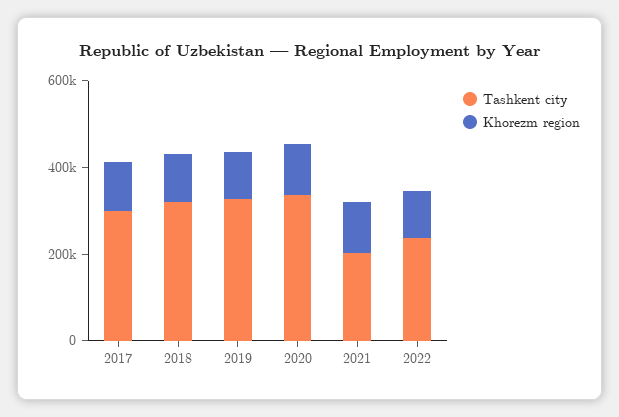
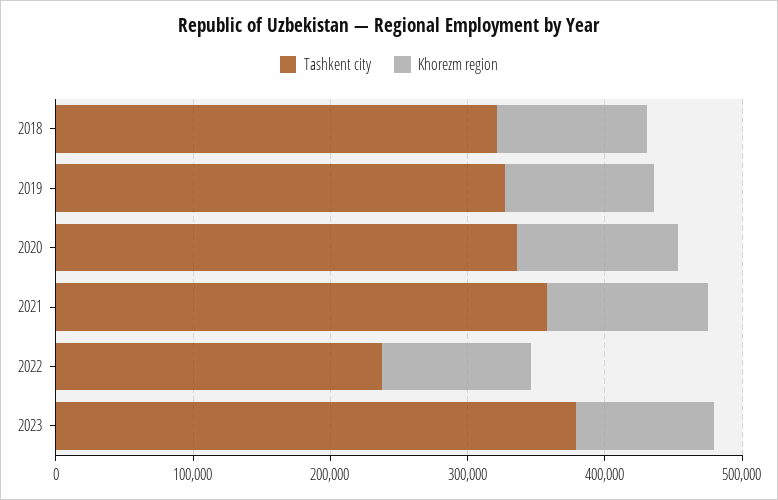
Tashkent city, 2017: 300000 -> none
Khorezm region, 2017: 100000 -> none
Tashkent city, 2021: 200000 -> 360000
Tashkent city, 2023: none -> 380000
Khorezm region, 2023: none -> 100000

